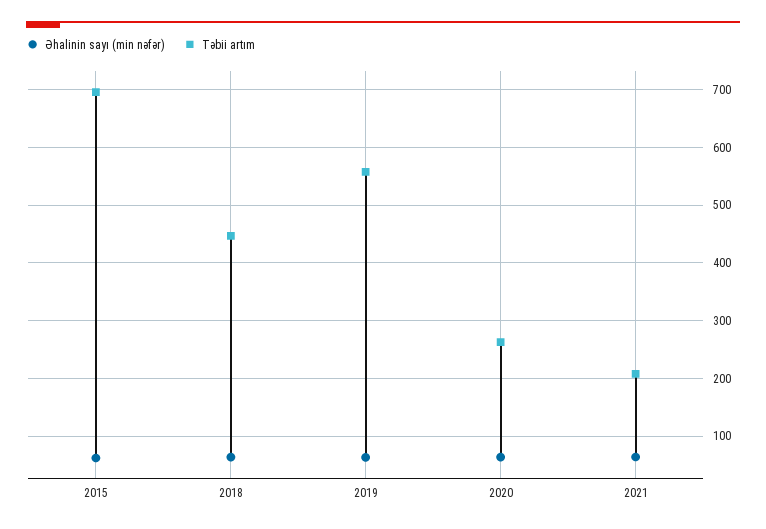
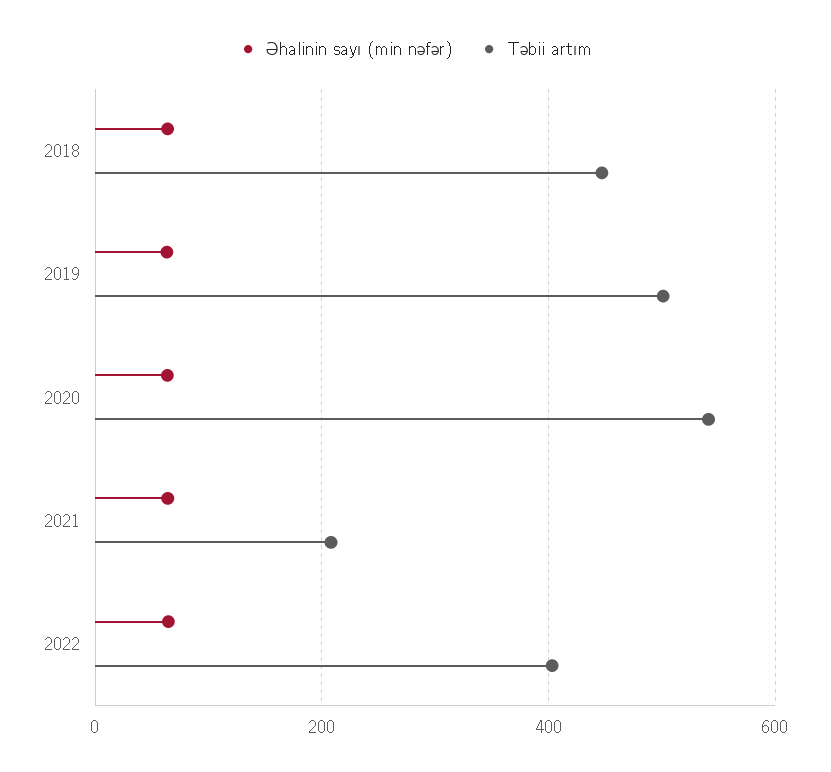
Əhalinin sayı (min nəfər), 2015: 60 -> none
Təbii artım, 2015: 700 -> none
Təbii artım, 2019: 560 -> 500
Təbii artım, 2020: 260 -> 540
Əhalinin sayı (min nəfər), 2022: none -> 60
Təbii artım, 2022: none -> 400

